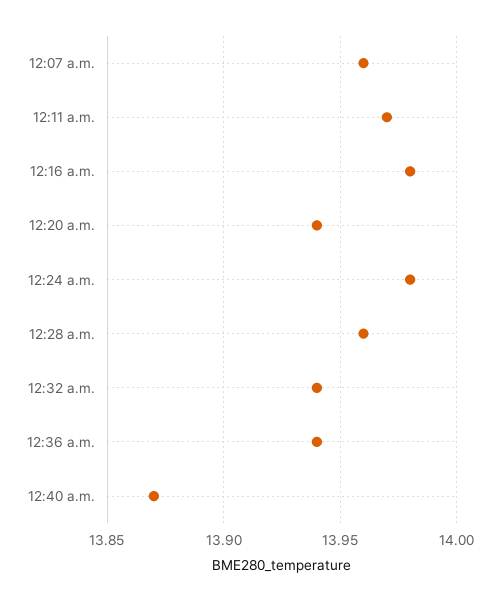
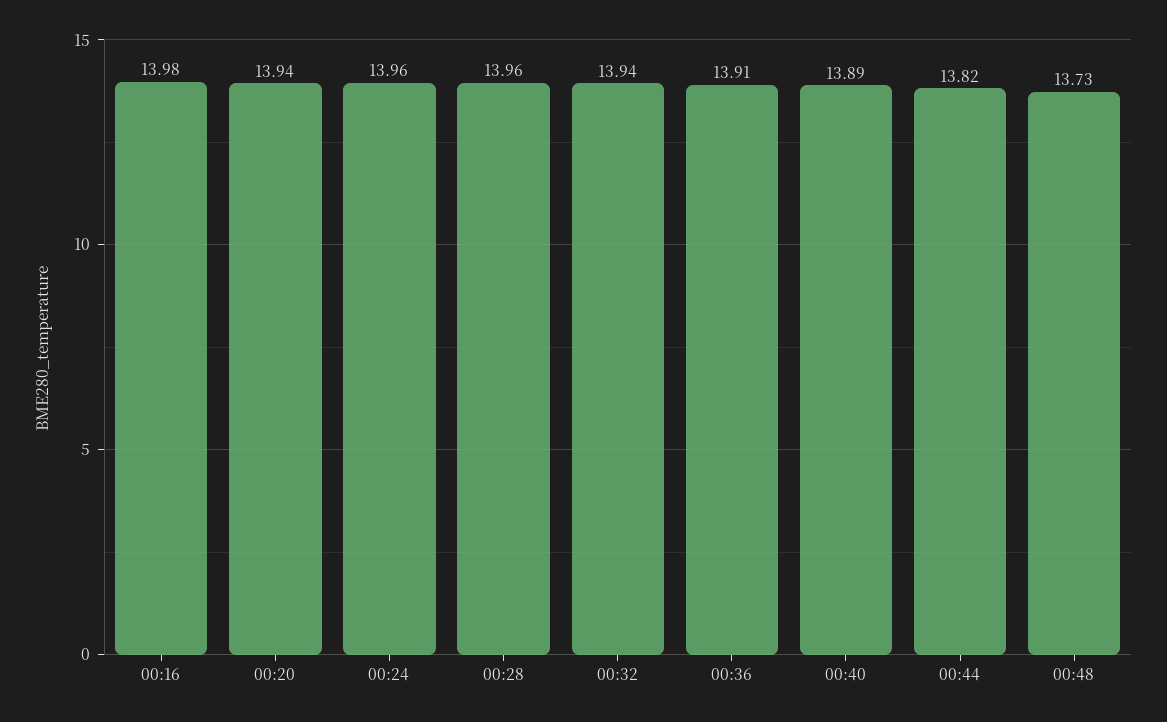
12:07 a.m.: 13.96 -> none
12:11 a.m.: 13.97 -> none
12:24 a.m.: 13.98 -> 13.96
12:36 a.m.: 13.94 -> 13.91
12:40 a.m.: 13.87 -> 13.89
00:44: none -> 13.82
00:48: none -> 13.73

